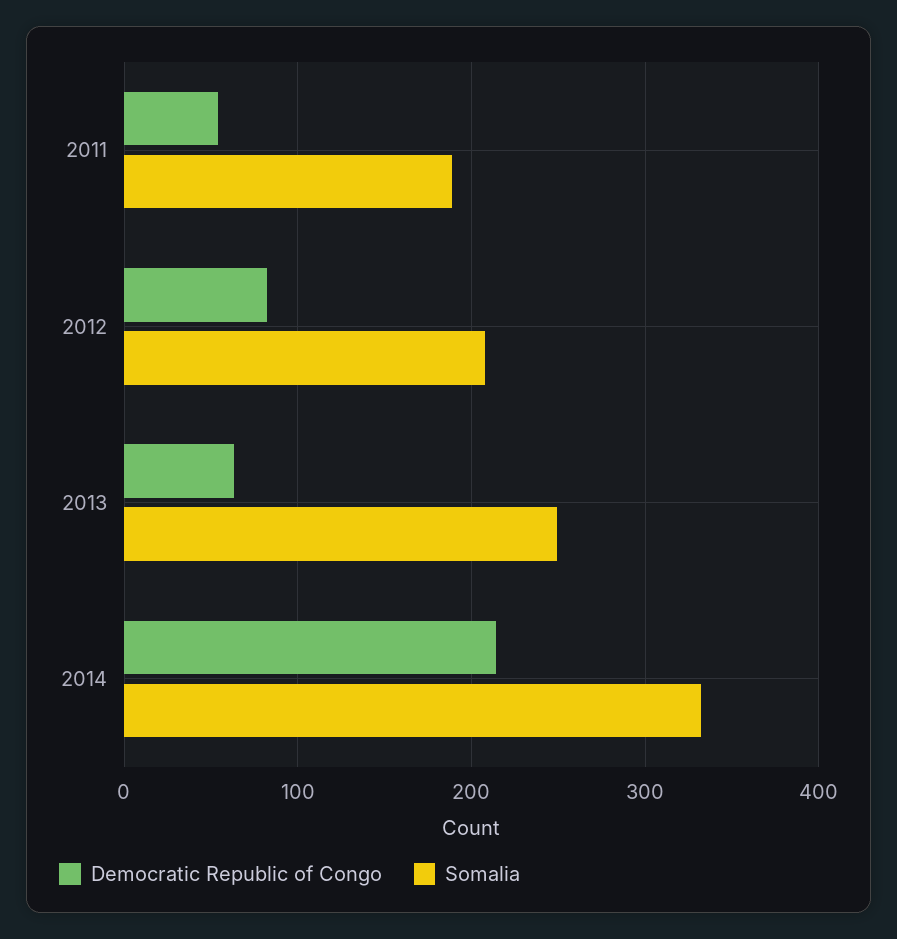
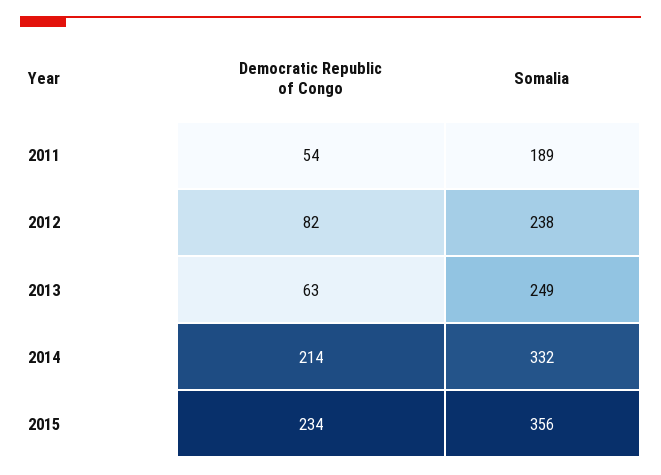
Somalia, 2012: 210 -> 238
Democratic Republic of Congo, 2015: none -> 234
Somalia, 2015: none -> 356

